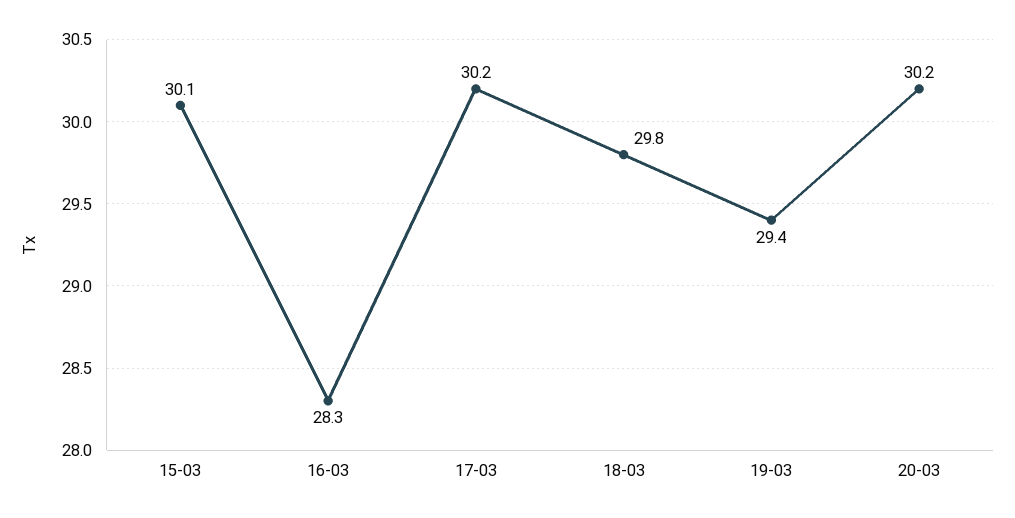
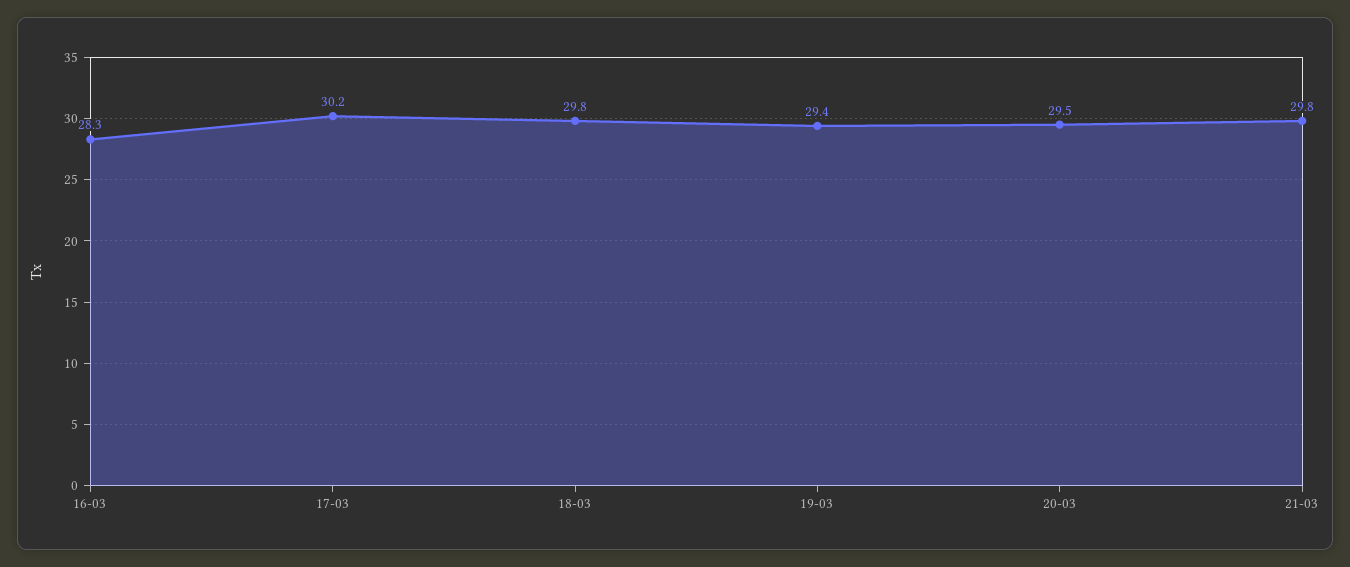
15-03: 30.1 -> none
20-03: 30.2 -> 29.5
21-03: none -> 29.8

